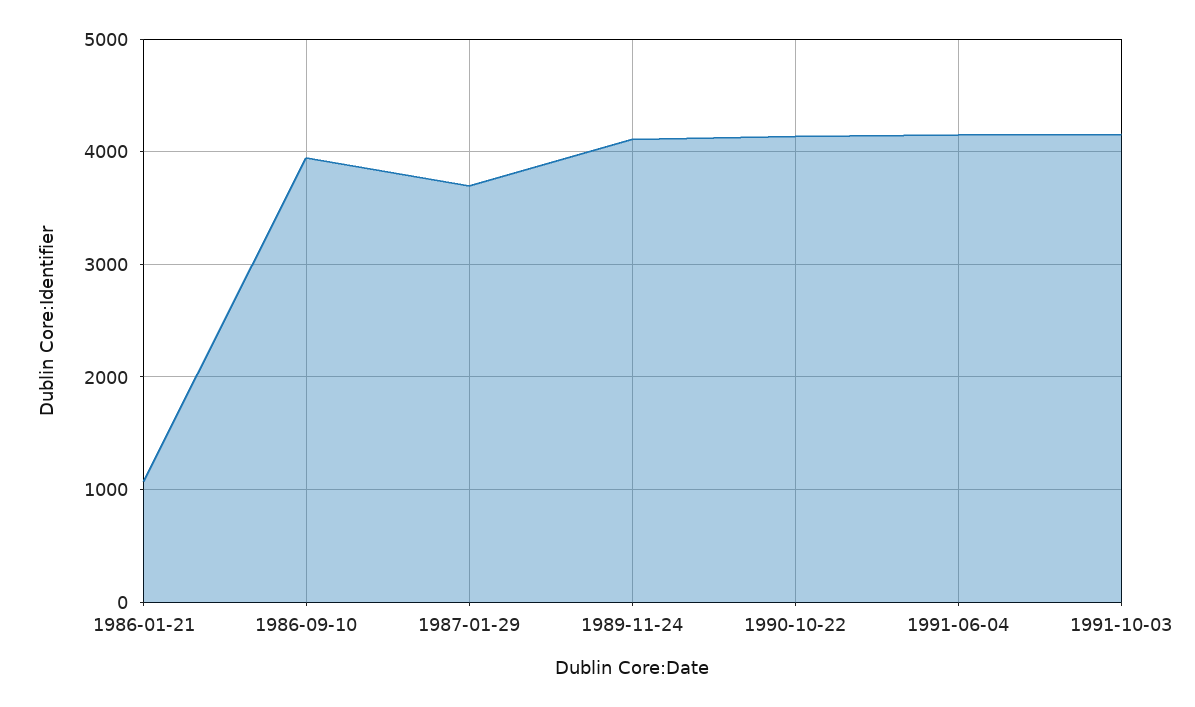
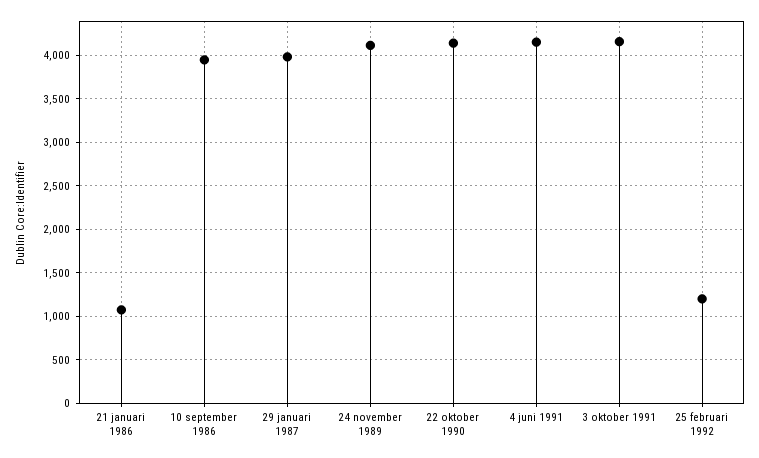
1987-01-29: 3700 -> 4000
25 februari 1992: none -> 1200

